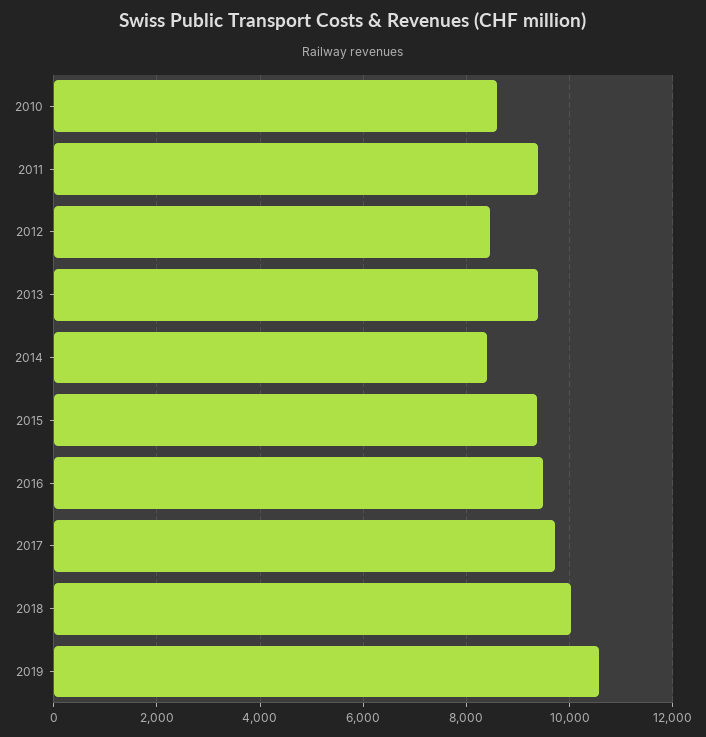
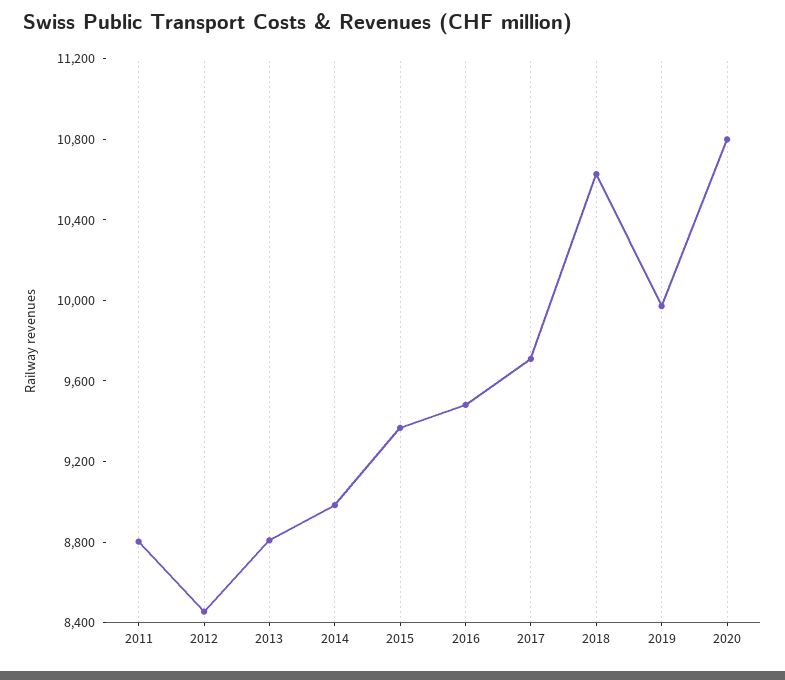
2010: 8600 -> none
2011: 9400 -> 8800
2013: 9400 -> 8800
2014: 8400 -> 9000
2018: 10000 -> 10600
2019: 10600 -> 10000
2020: none -> 10800

